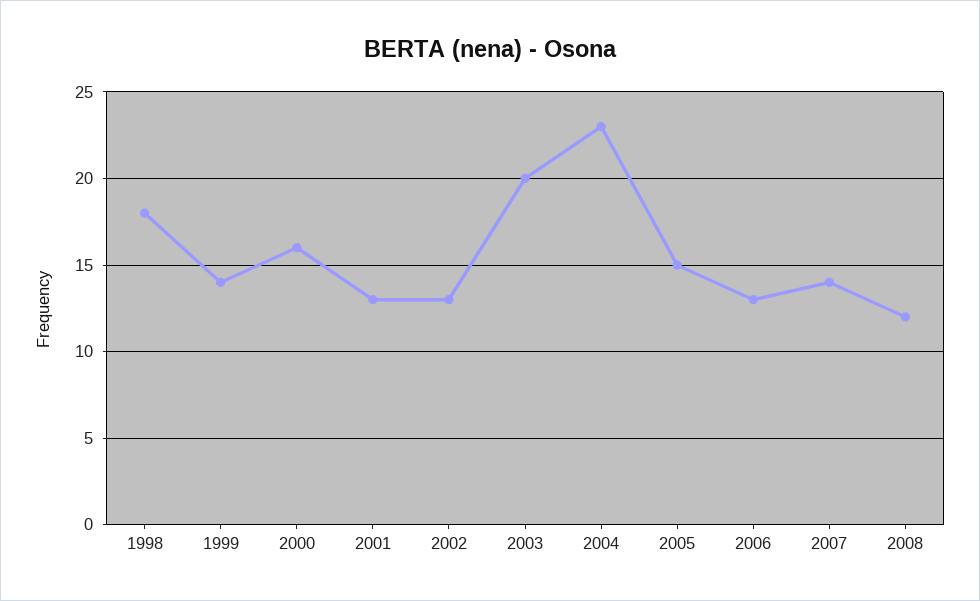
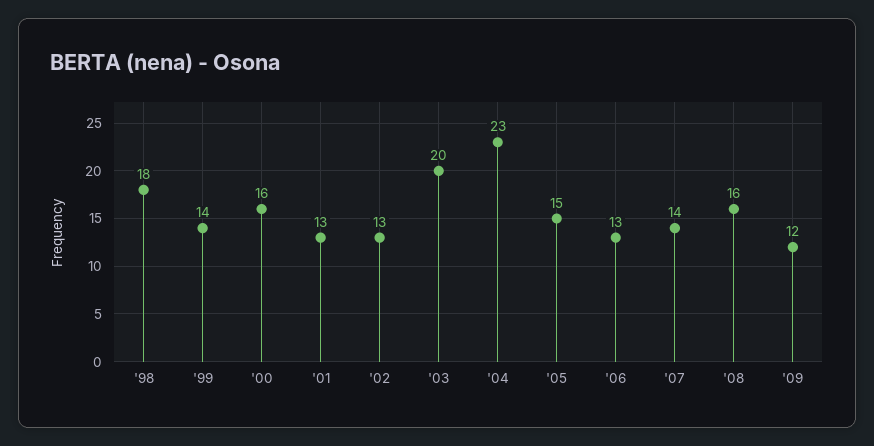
2008: 12 -> 16
'09: none -> 12

